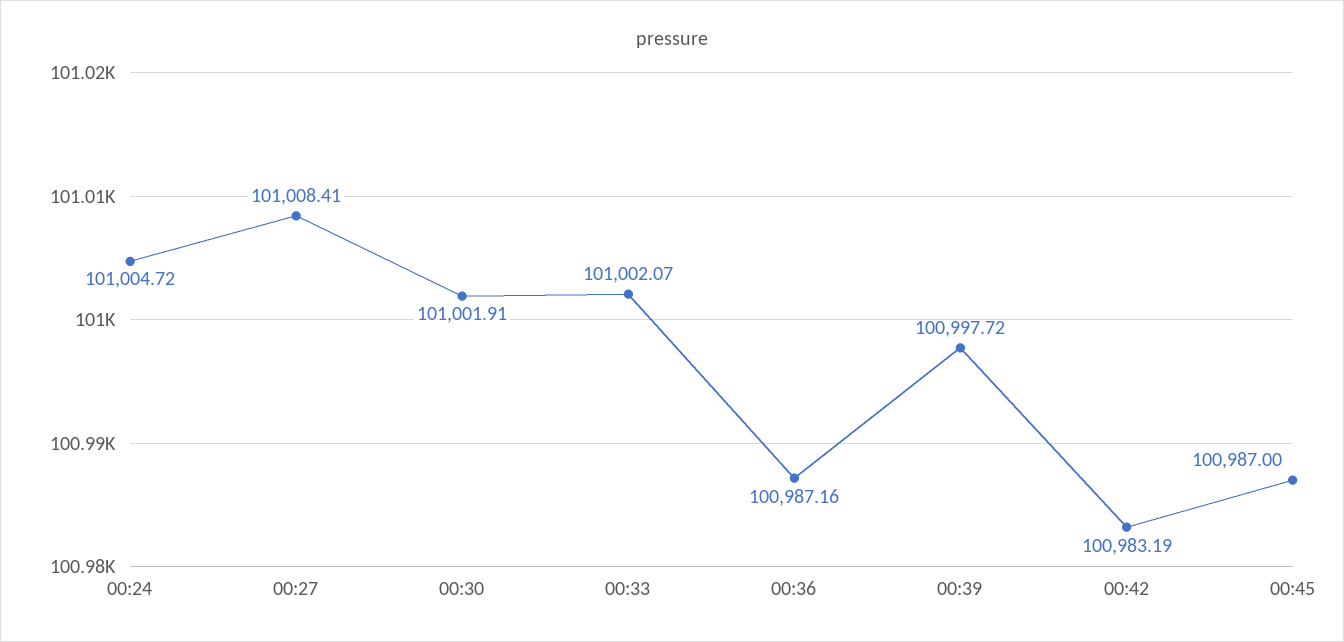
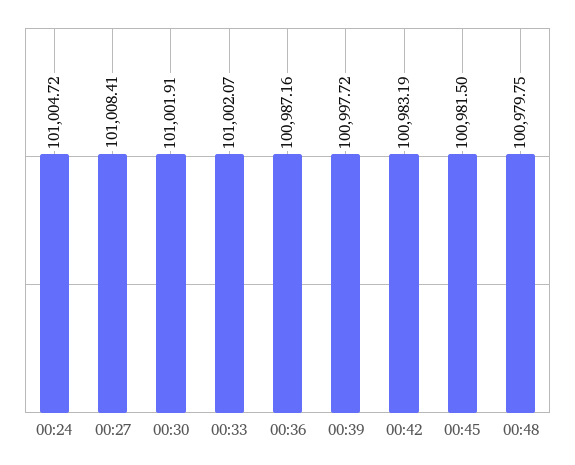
00:45: 100987 -> 100981.5
00:48: none -> 100979.75

